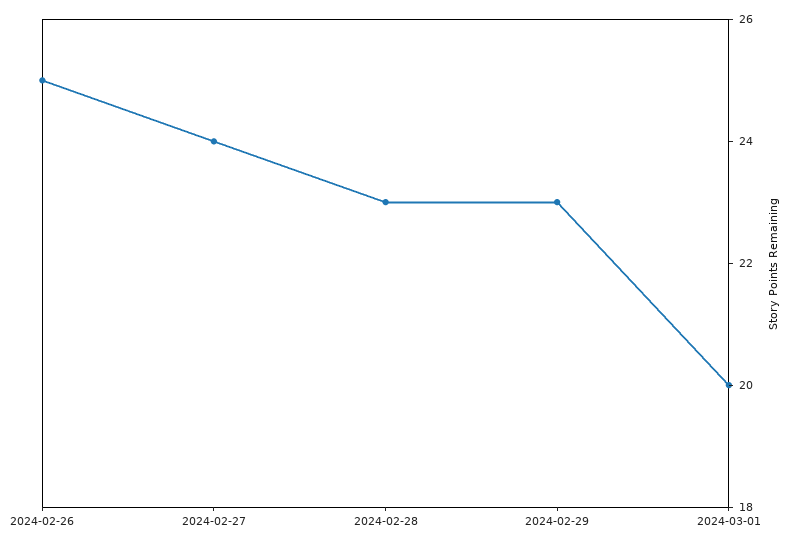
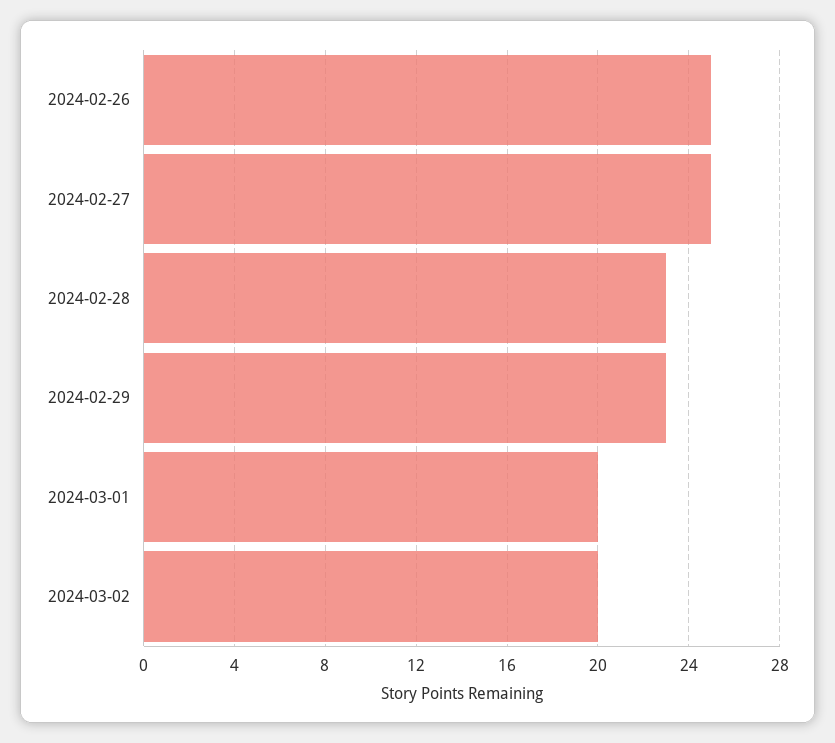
2024-02-27: 24 -> 25
2024-03-02: none -> 20

